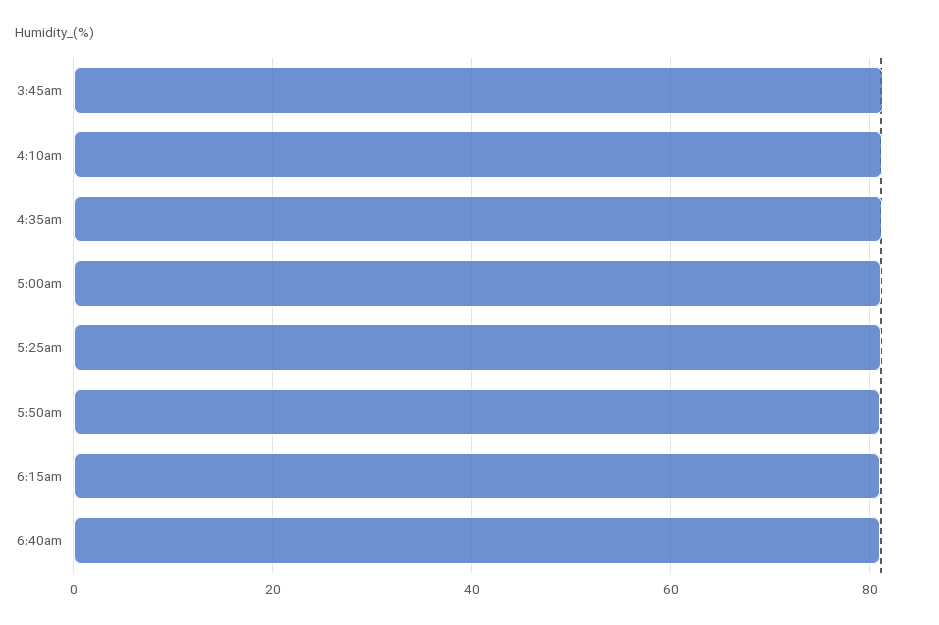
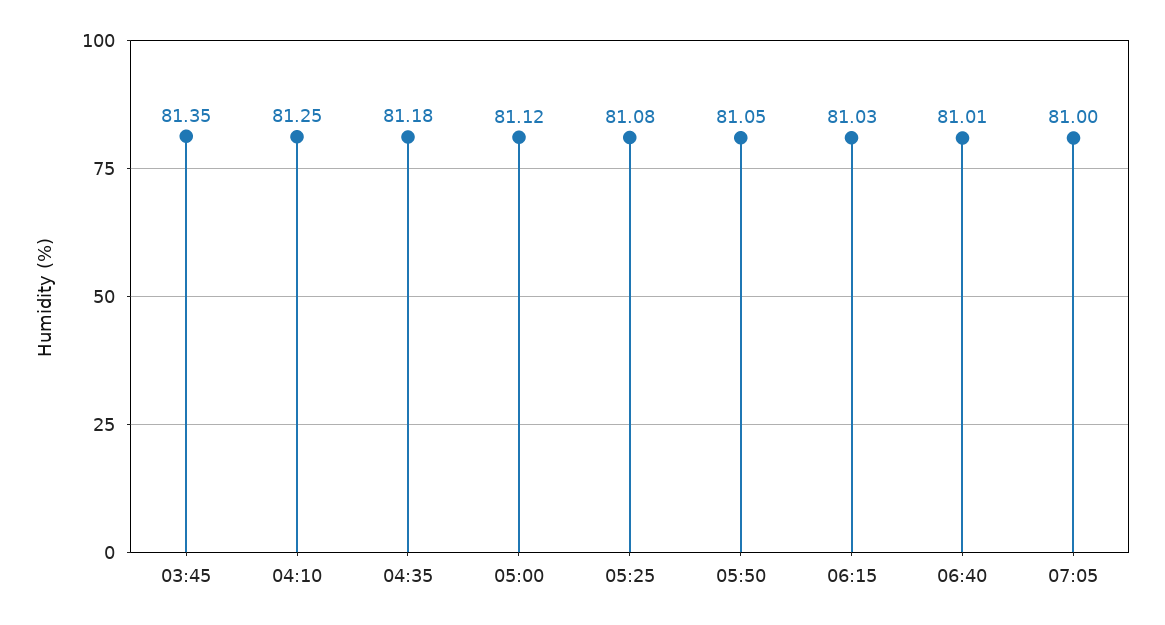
07:05: none -> 81

